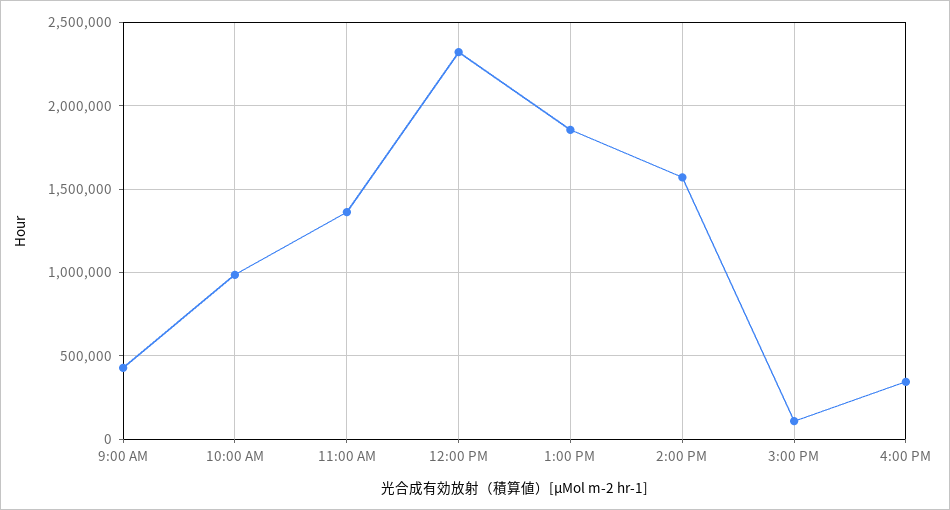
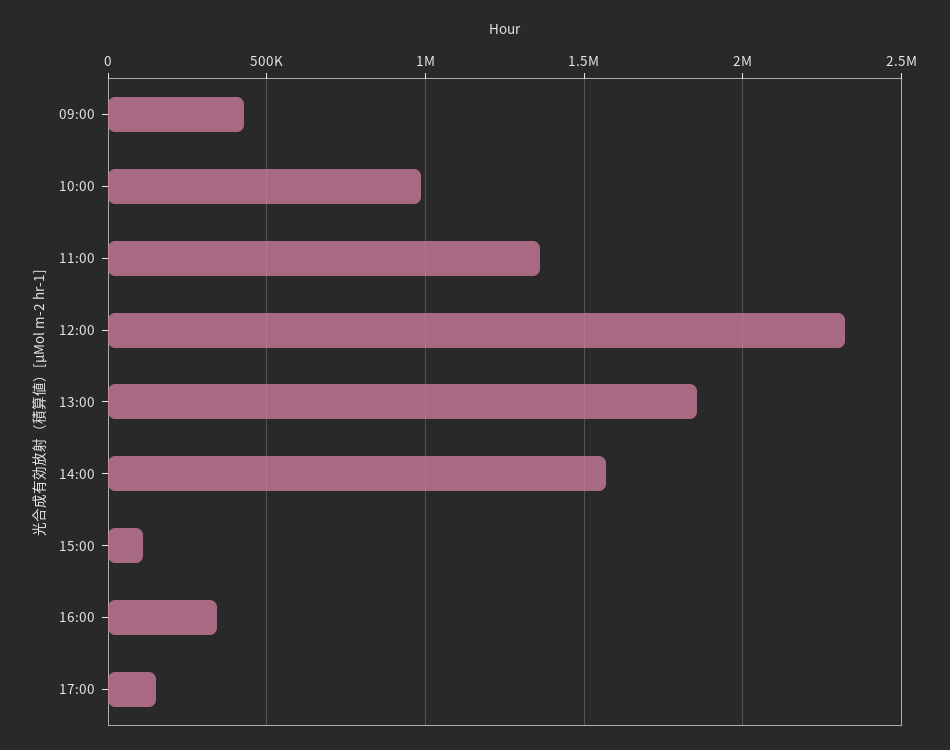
17:00: none -> 150000

